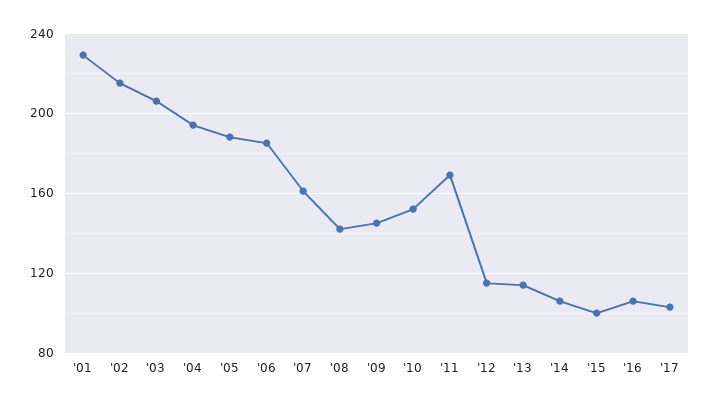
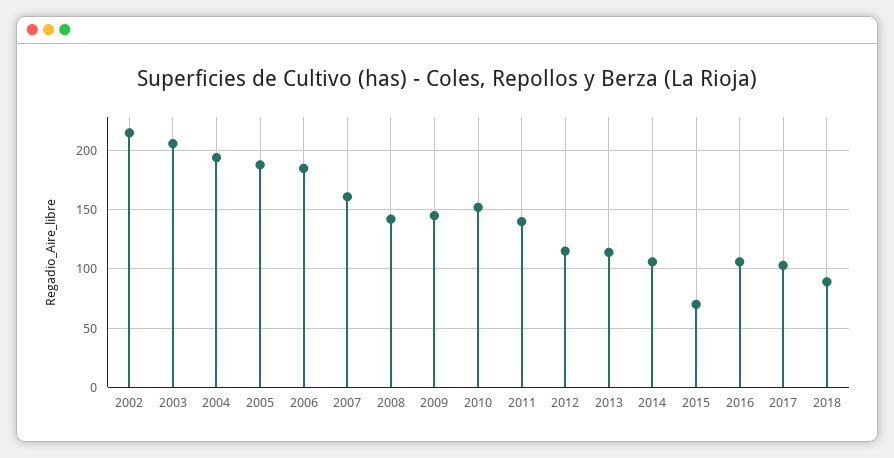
'01: 230 -> none
'11: 170 -> 140
'15: 100 -> 70
2018: none -> 90

